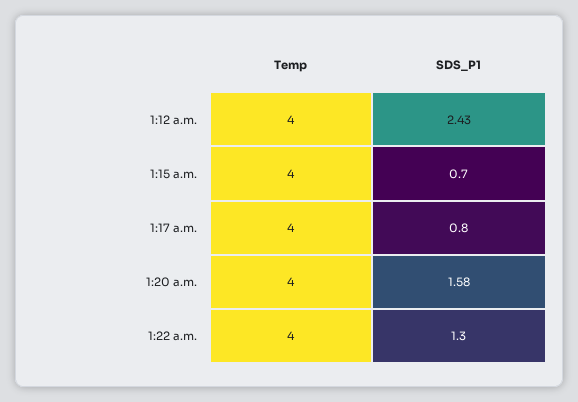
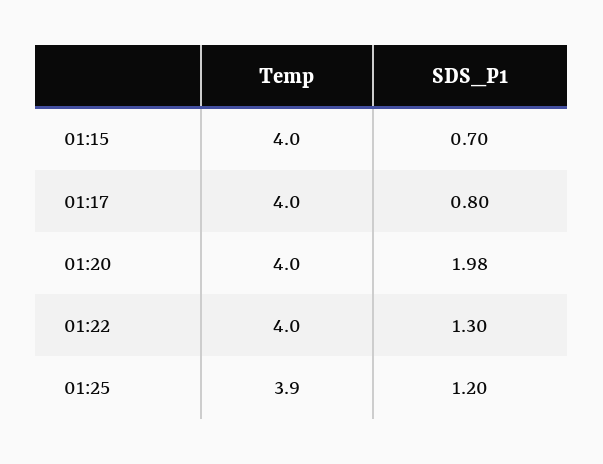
Temp, 1:12 a.m.: 4 -> none
SDS_P1, 1:12 a.m.: 2.43 -> none
SDS_P1, 1:20 a.m.: 1.58 -> 1.98
Temp, 01:25: none -> 3.9
SDS_P1, 01:25: none -> 1.2

